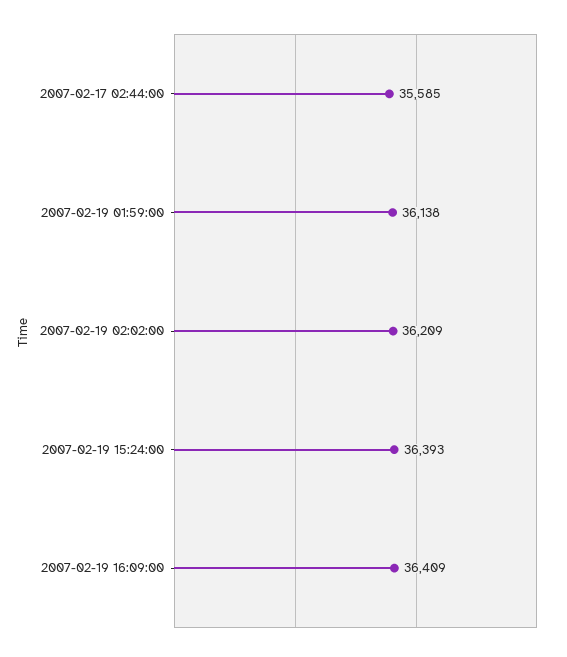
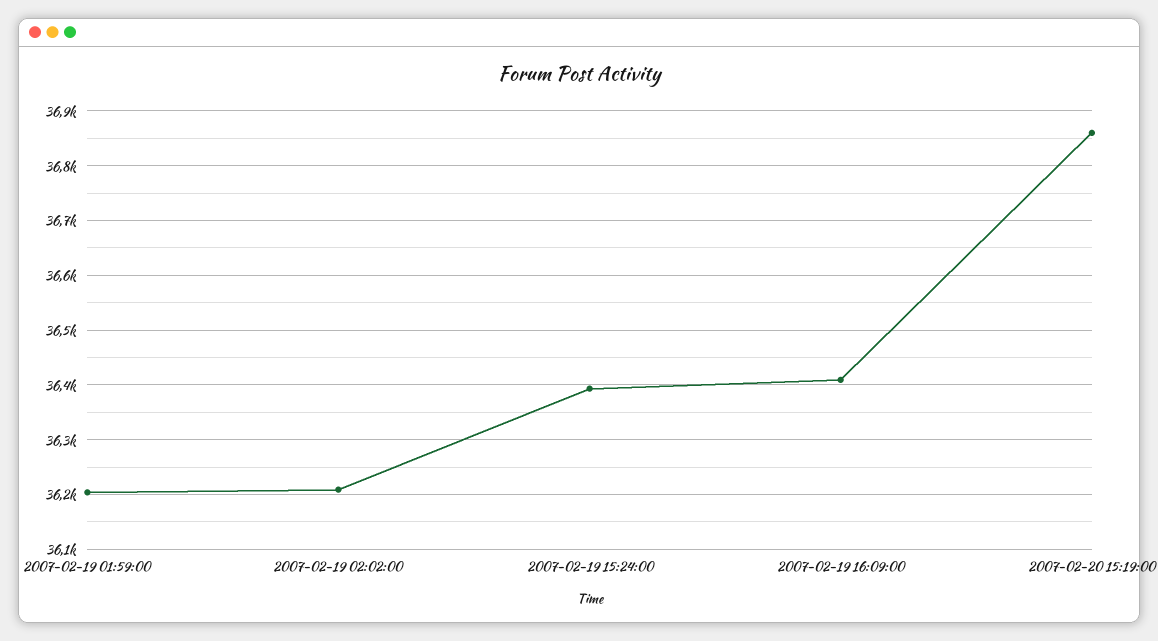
2007-02-17 02:44:00: 35585 -> none
2007-02-19 01:59:00: 36138 -> 36200
2007-02-20 15:19:00: none -> 36860

